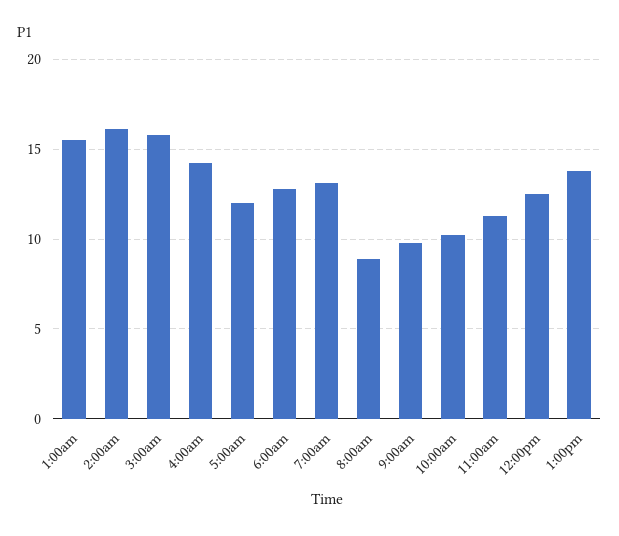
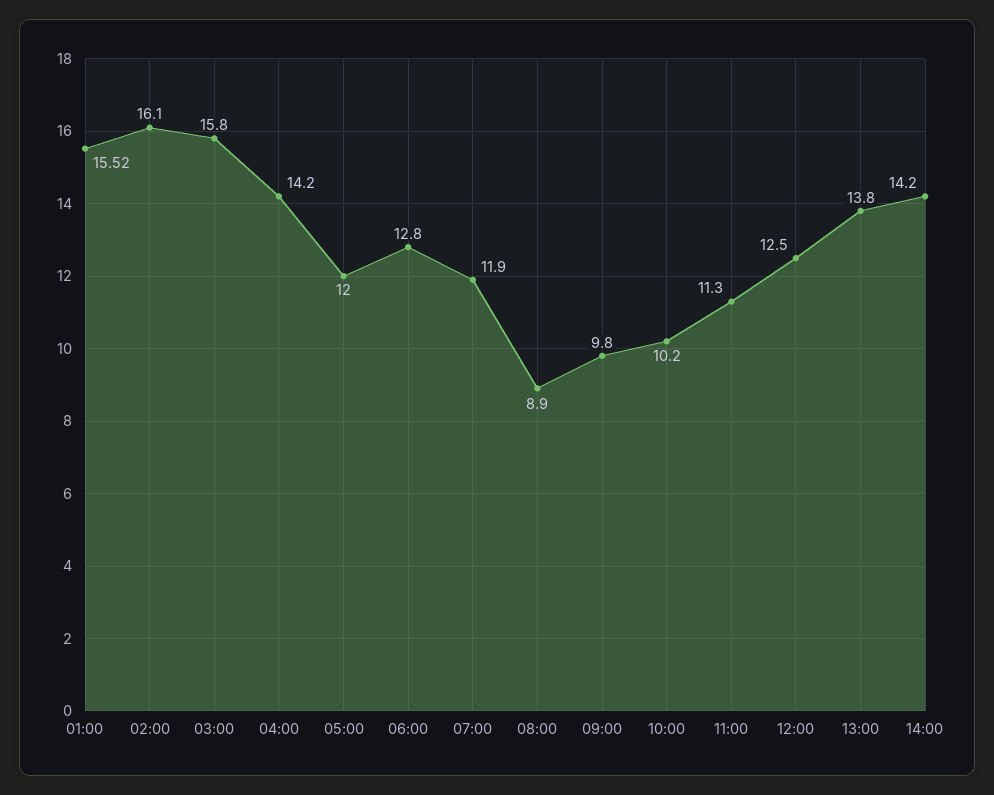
7:00am: 13 -> 11.9
14:00: none -> 14.2

